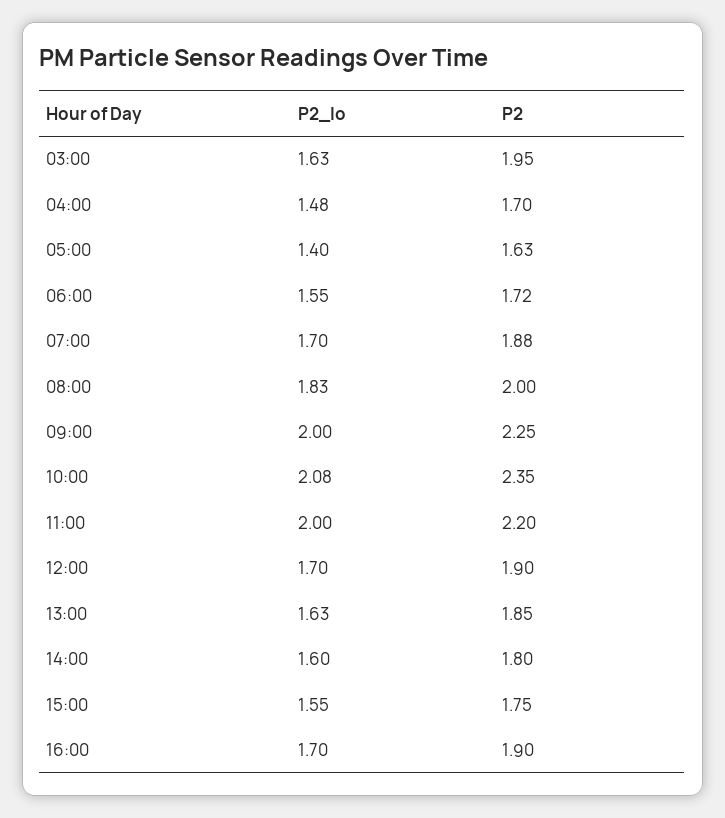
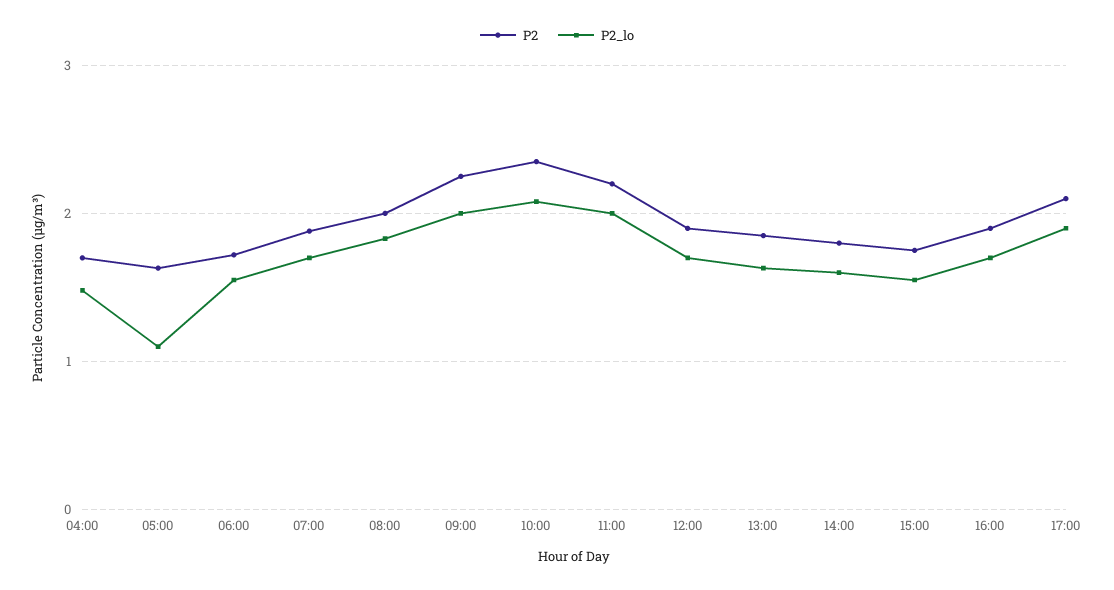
P2_lo, 03:00: 1.63 -> none
P2, 03:00: 1.95 -> none
P2_lo, 05:00: 1.4 -> 1.1
P2, 17:00: none -> 2.1
P2_lo, 17:00: none -> 1.9

